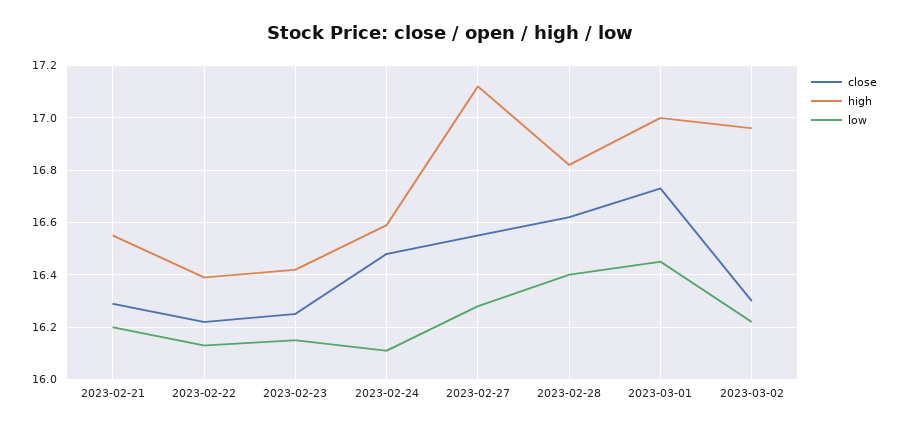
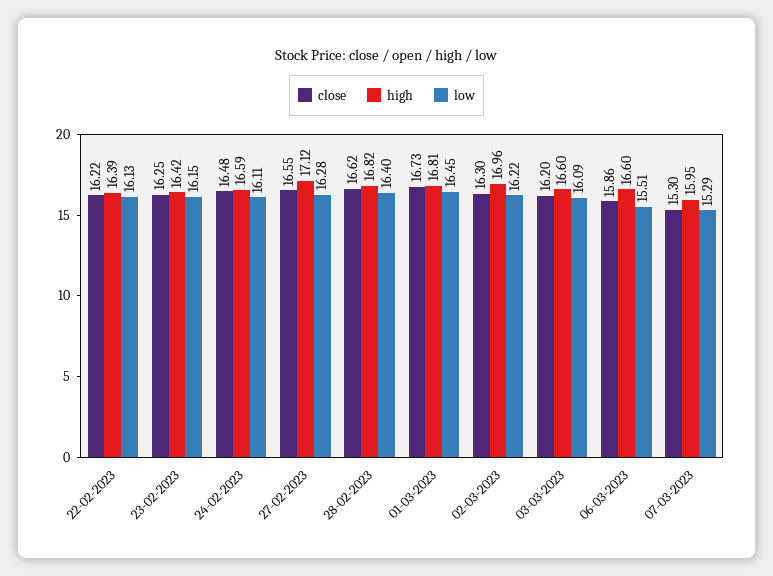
close, 2023-02-21: 16.3 -> none
high, 2023-02-21: 16.55 -> none
low, 2023-02-21: 16.2 -> none
high, 2023-03-01: 17 -> 16.81
close, 03-03-2023: none -> 16.2
high, 03-03-2023: none -> 16.6
low, 03-03-2023: none -> 16.09
close, 06-03-2023: none -> 15.86
high, 06-03-2023: none -> 16.6
low, 06-03-2023: none -> 15.51
close, 07-03-2023: none -> 15.3
high, 07-03-2023: none -> 15.95
low, 07-03-2023: none -> 15.29

